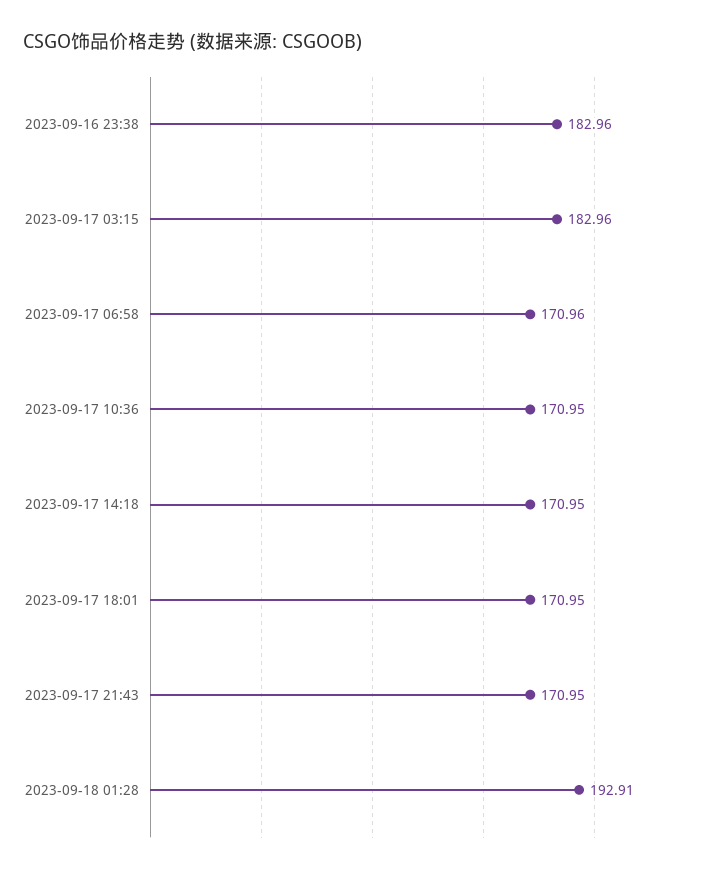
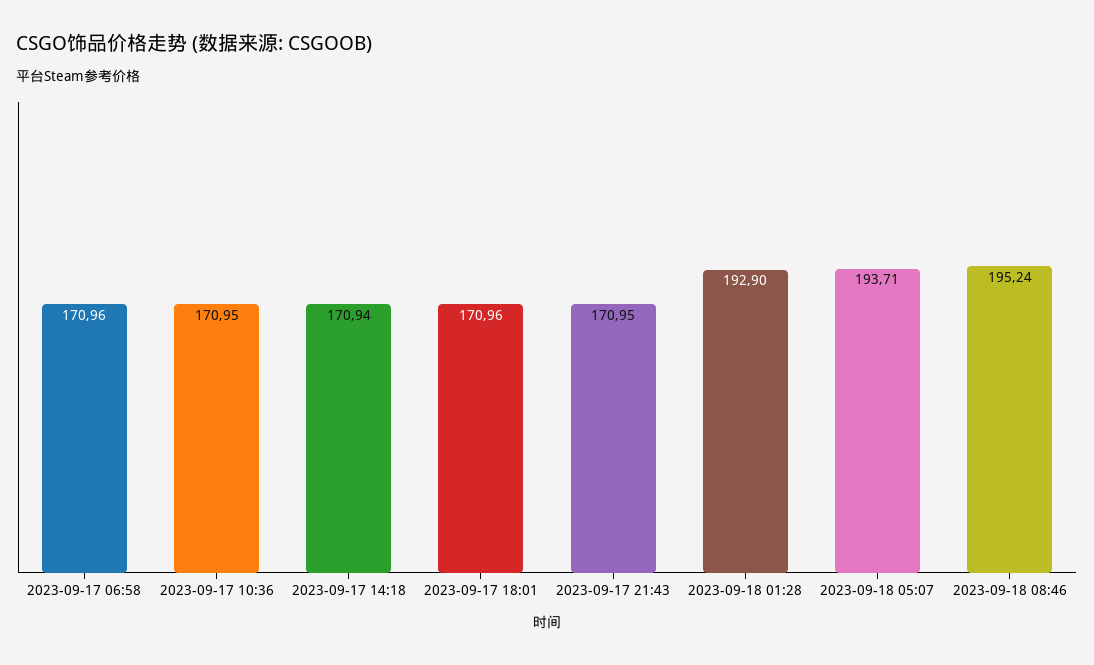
2023-09-16 23:38: 182.96 -> none
2023-09-17 03:15: 182.96 -> none
2023-09-17 14:18: 170.95 -> 170.94
2023-09-17 18:01: 170.95 -> 170.96
2023-09-18 01:28: 192.91 -> 192.9
2023-09-18 05:07: none -> 193.71
2023-09-18 08:46: none -> 195.24

